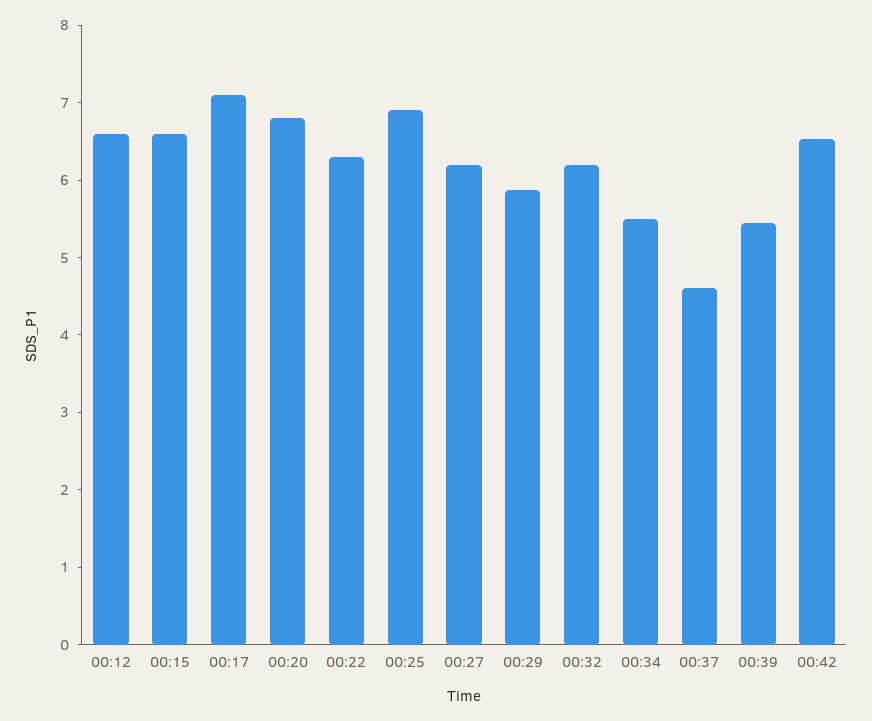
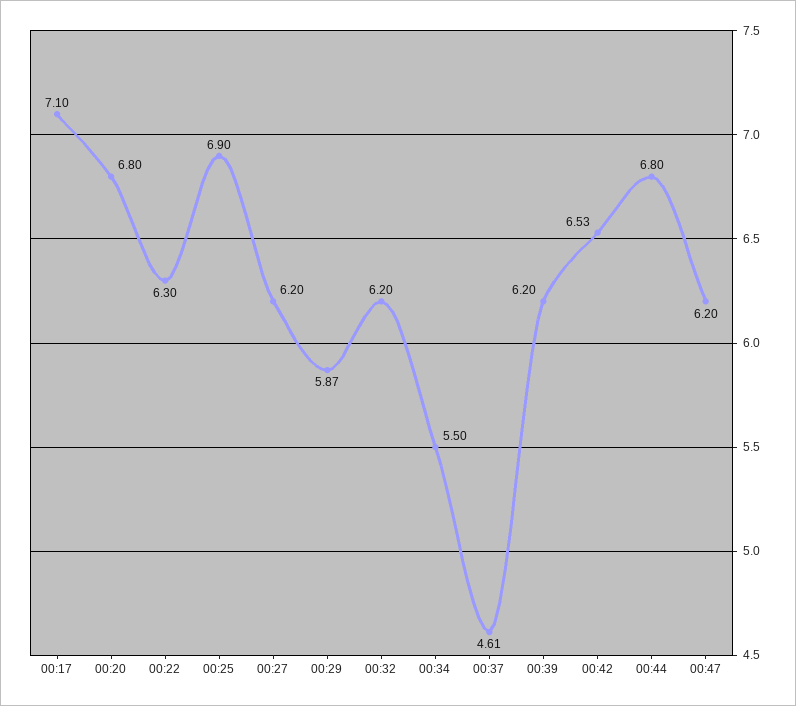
00:12: 6.6 -> none
00:15: 6.6 -> none
00:39: 5.4 -> 6.2
00:44: none -> 6.8
00:47: none -> 6.2

